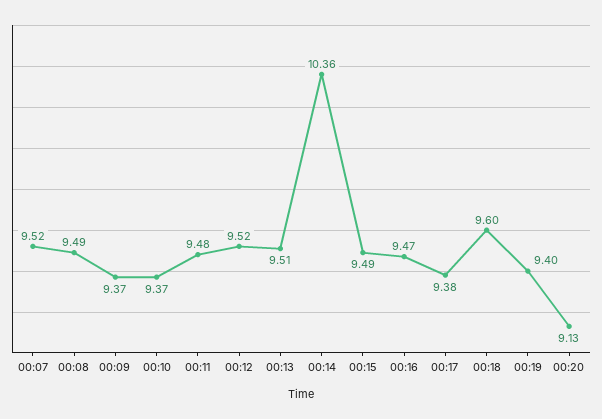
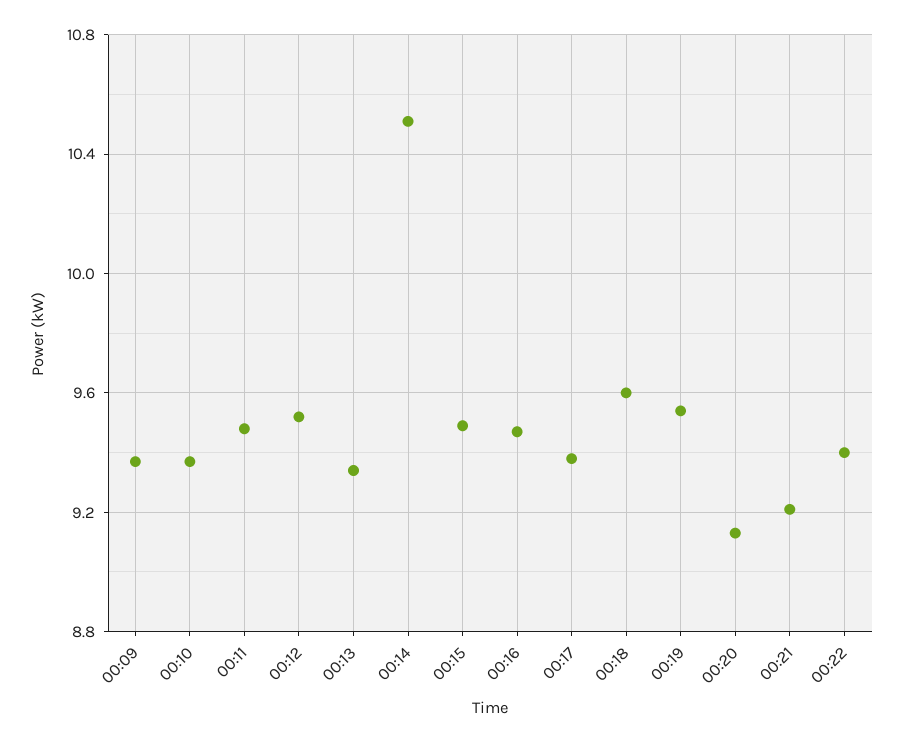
00:07: 9.52 -> none
00:08: 9.49 -> none
00:13: 9.51 -> 9.35
00:14: 10.36 -> 10.5
00:19: 9.4 -> 9.55
00:21: none -> 9.2
00:22: none -> 9.4

